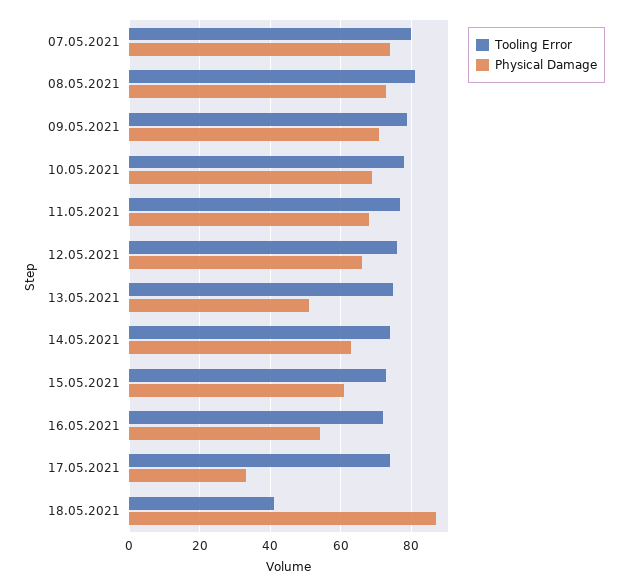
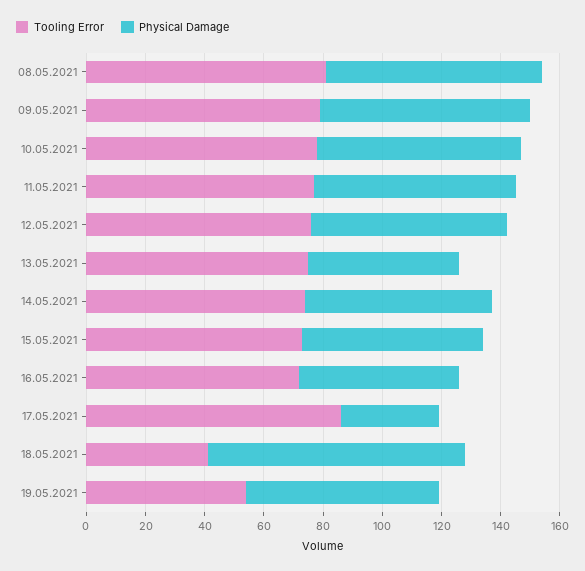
Tooling Error, 07.05.2021: 80 -> none
Physical Damage, 07.05.2021: 75 -> none
Tooling Error, 17.05.2021: 75 -> 85
Tooling Error, 19.05.2021: none -> 55
Physical Damage, 19.05.2021: none -> 65

